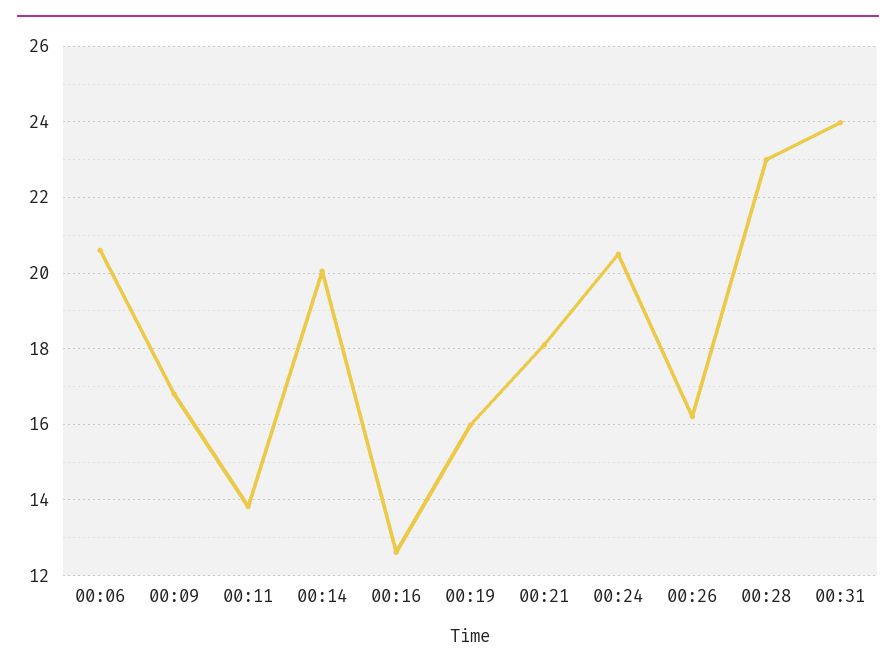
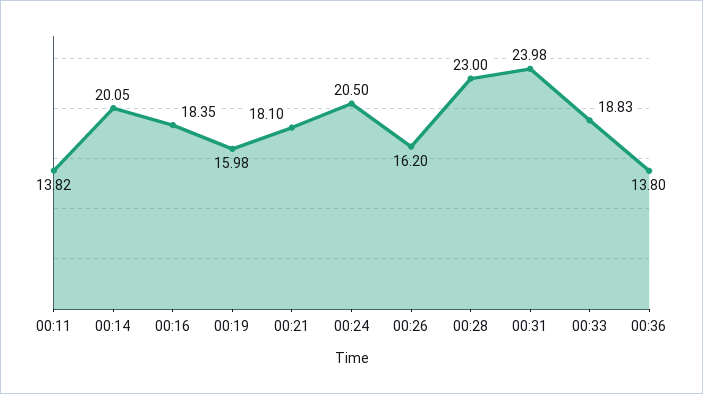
00:06: 20.6 -> none
00:09: 16.8 -> none
00:16: 12.6 -> 18.35
00:33: none -> 18.83
00:36: none -> 13.8

